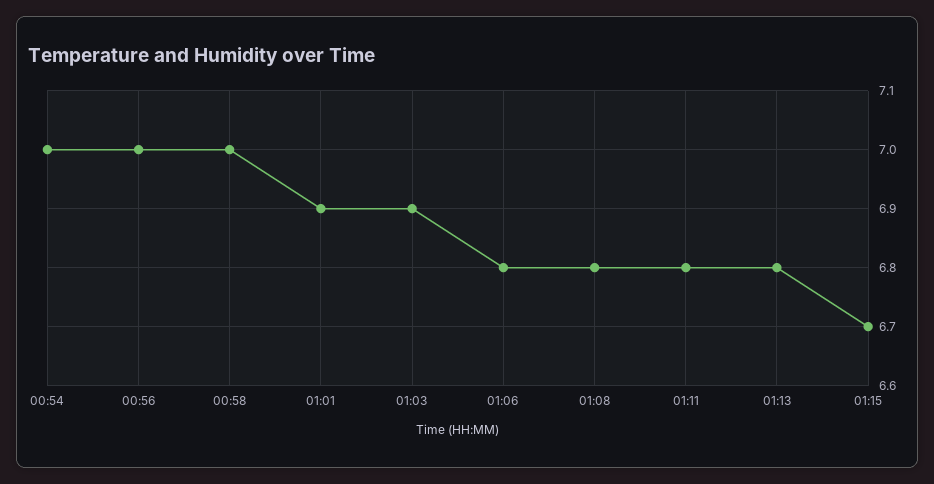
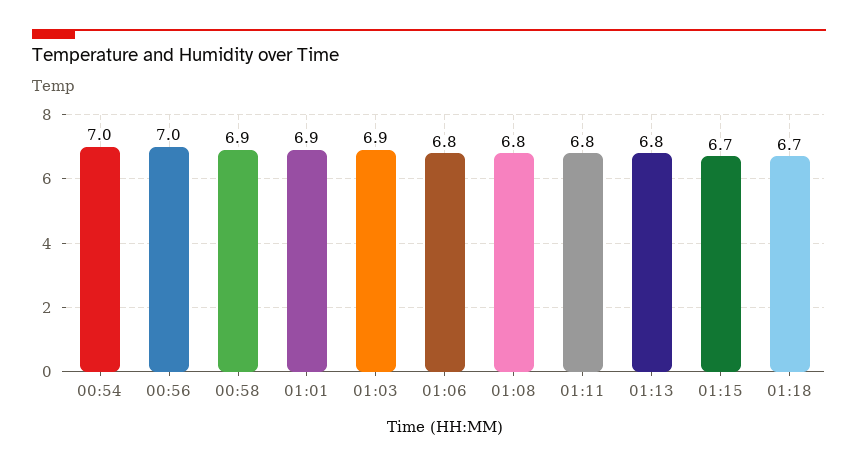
00:58: 7 -> 6.9
01:18: none -> 6.7

